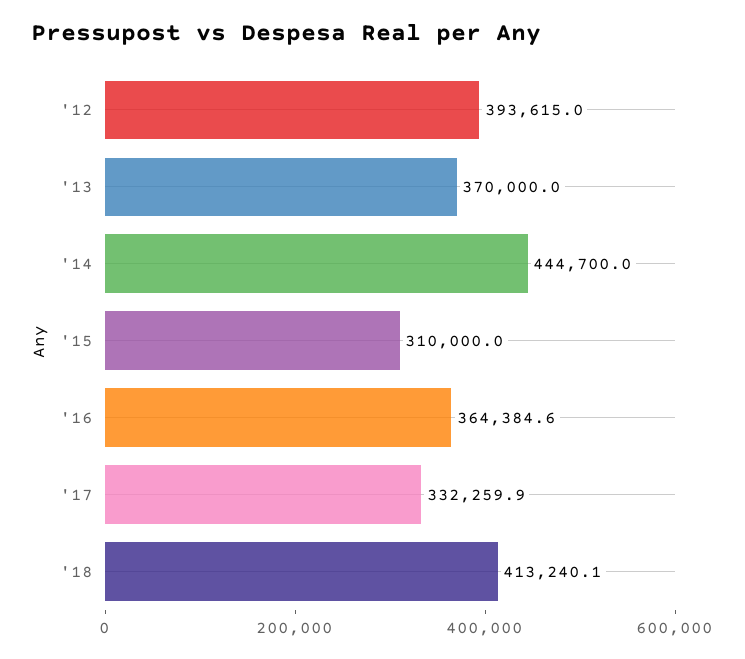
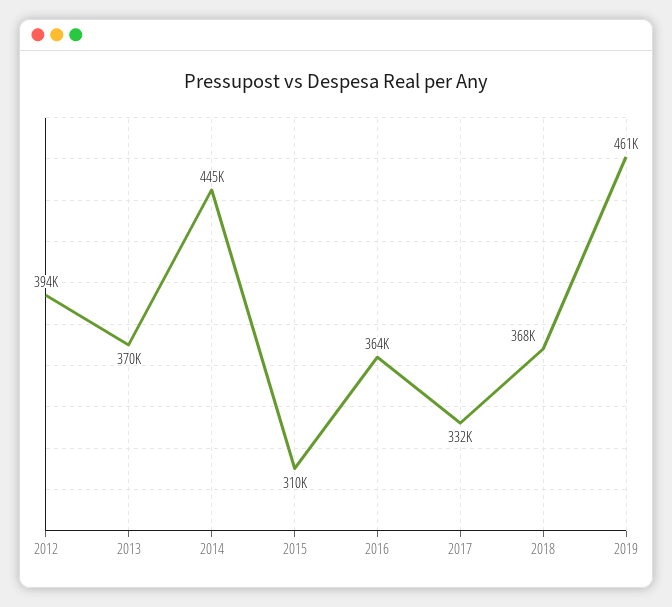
'18: 413240.1 -> 368000
2019: none -> 461000

